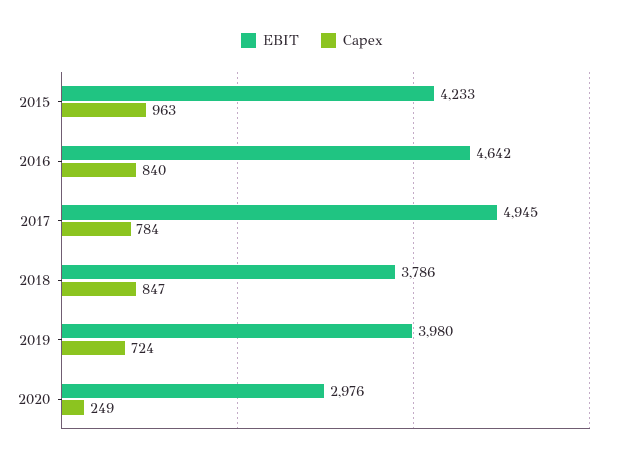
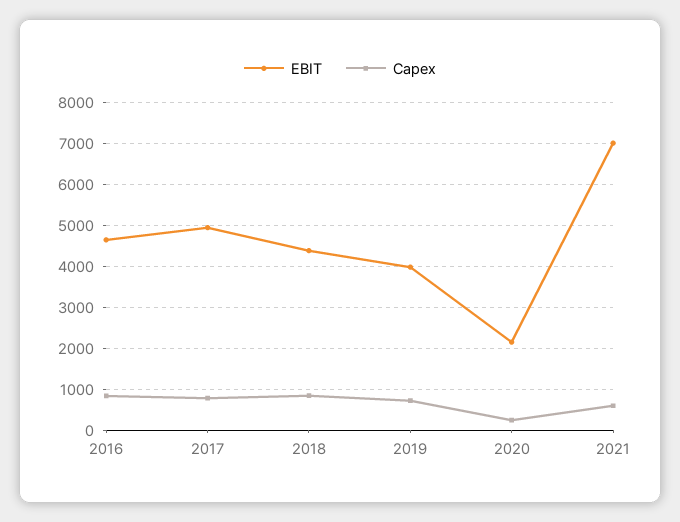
EBIT, 2015: 4233 -> none
Capex, 2015: 963 -> none
EBIT, 2018: 3786 -> 4400
EBIT, 2020: 2976 -> 2200
EBIT, 2021: none -> 7000
Capex, 2021: none -> 600

